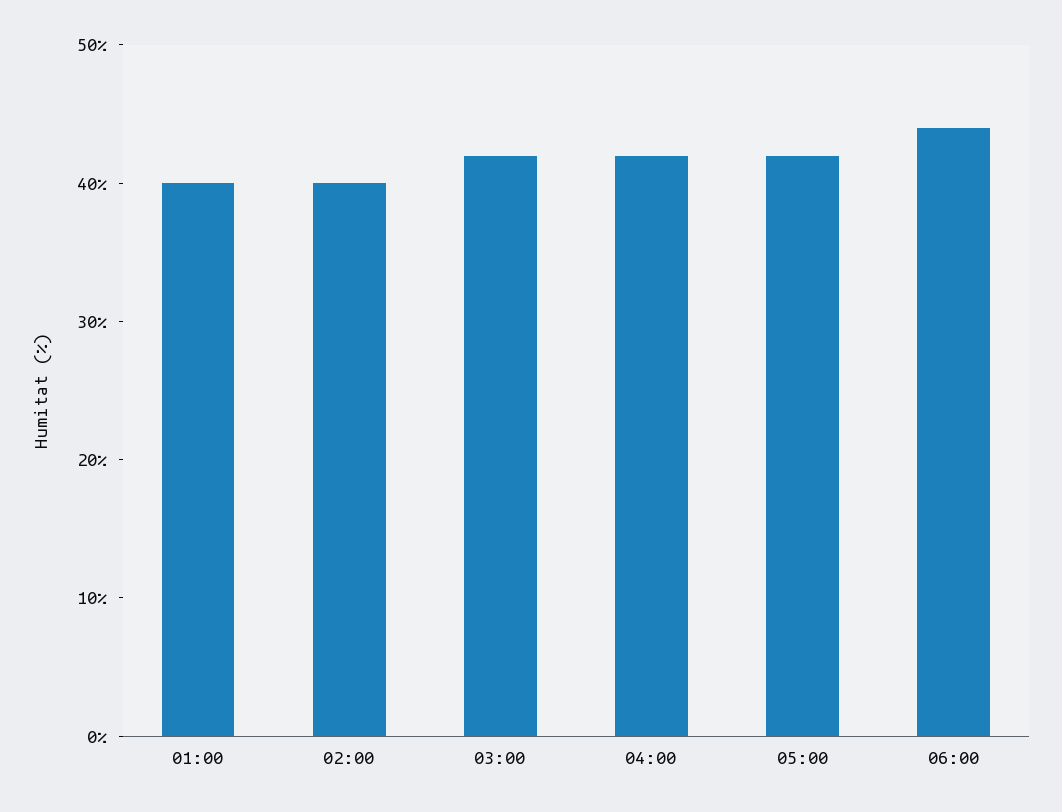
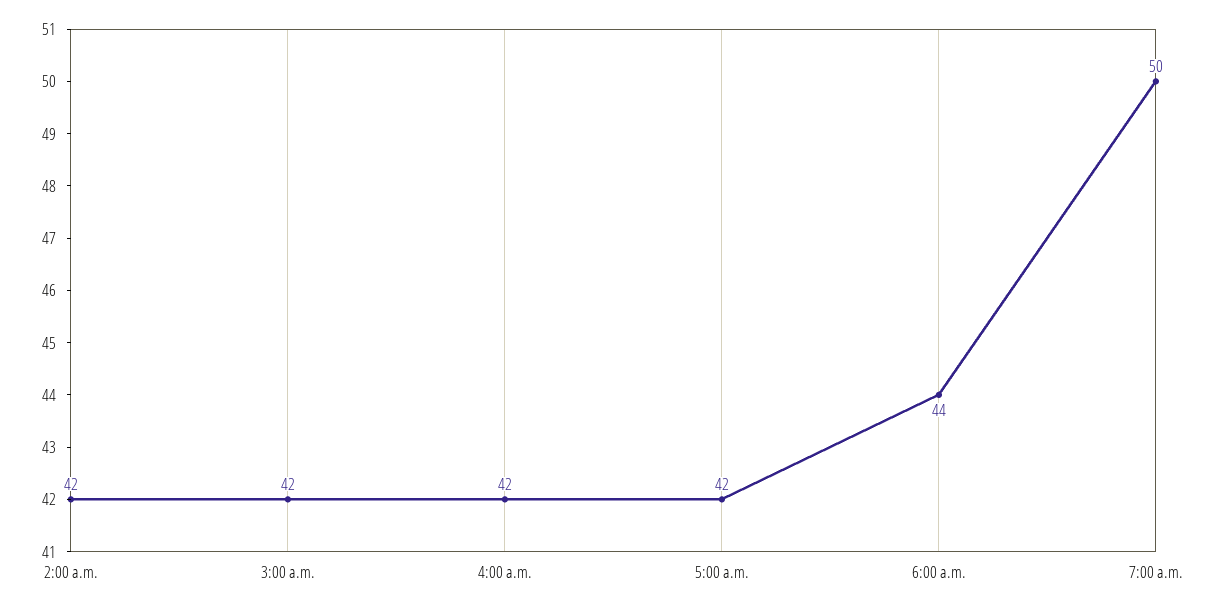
01:00: 40 -> none
02:00: 40 -> 42
7:00 a.m.: none -> 50

